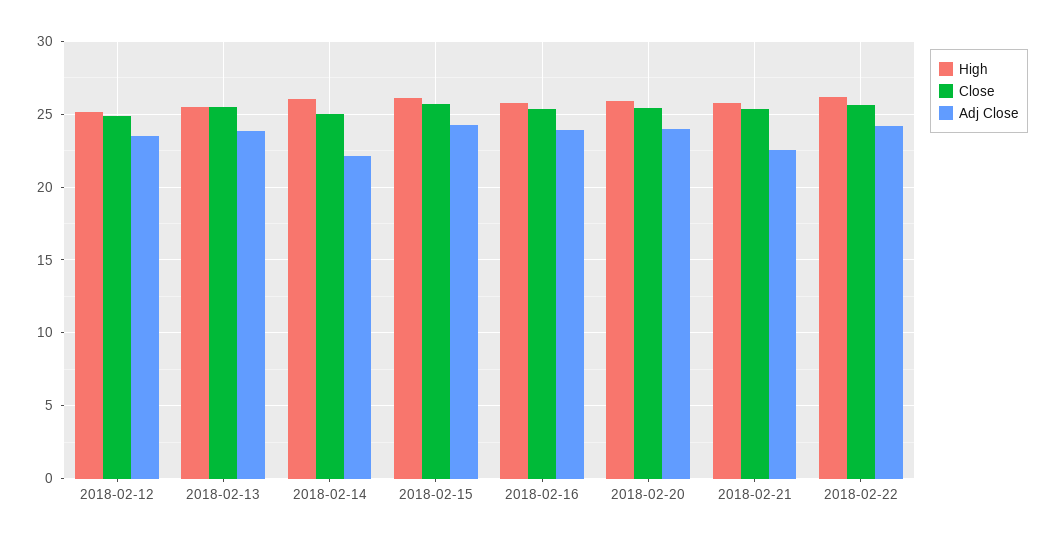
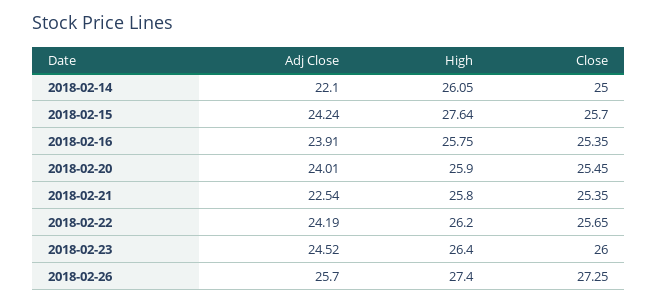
High, 2018-02-12: 25 -> none
Close, 2018-02-12: 25 -> none
Adj Close, 2018-02-12: 23.5 -> none
High, 2018-02-13: 25.5 -> none
Close, 2018-02-13: 25.5 -> none
Adj Close, 2018-02-13: 24 -> none
High, 2018-02-15: 26 -> 27.64
Adj Close, 2018-02-23: none -> 24.52
High, 2018-02-23: none -> 26.4
Close, 2018-02-23: none -> 26
Adj Close, 2018-02-26: none -> 25.7
High, 2018-02-26: none -> 27.4
Close, 2018-02-26: none -> 27.25

